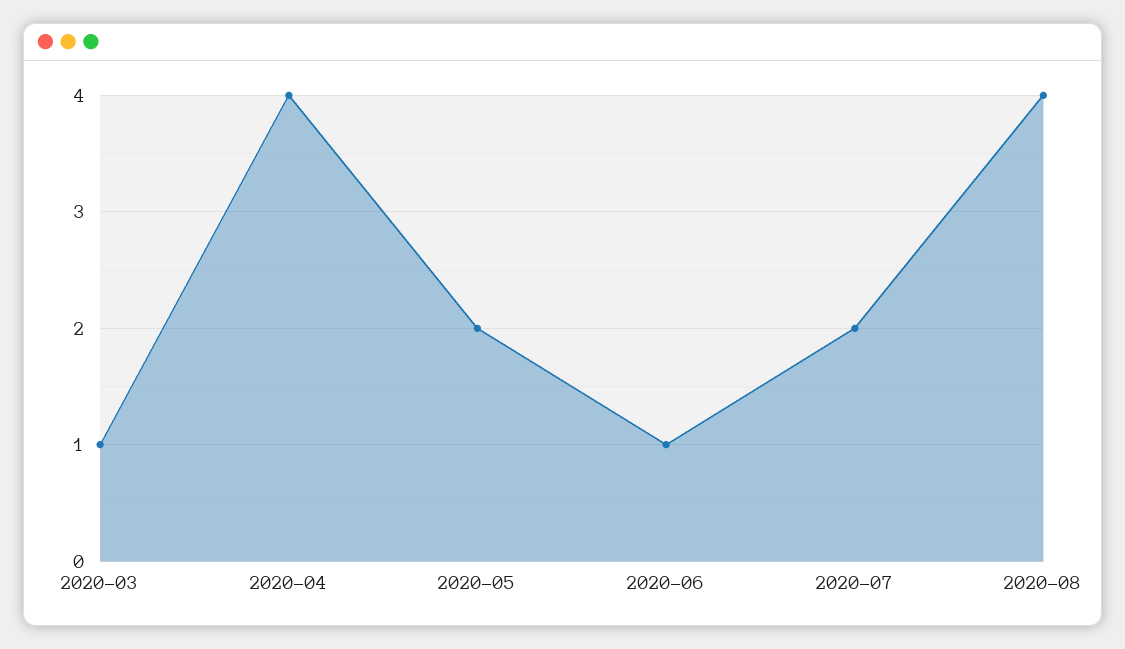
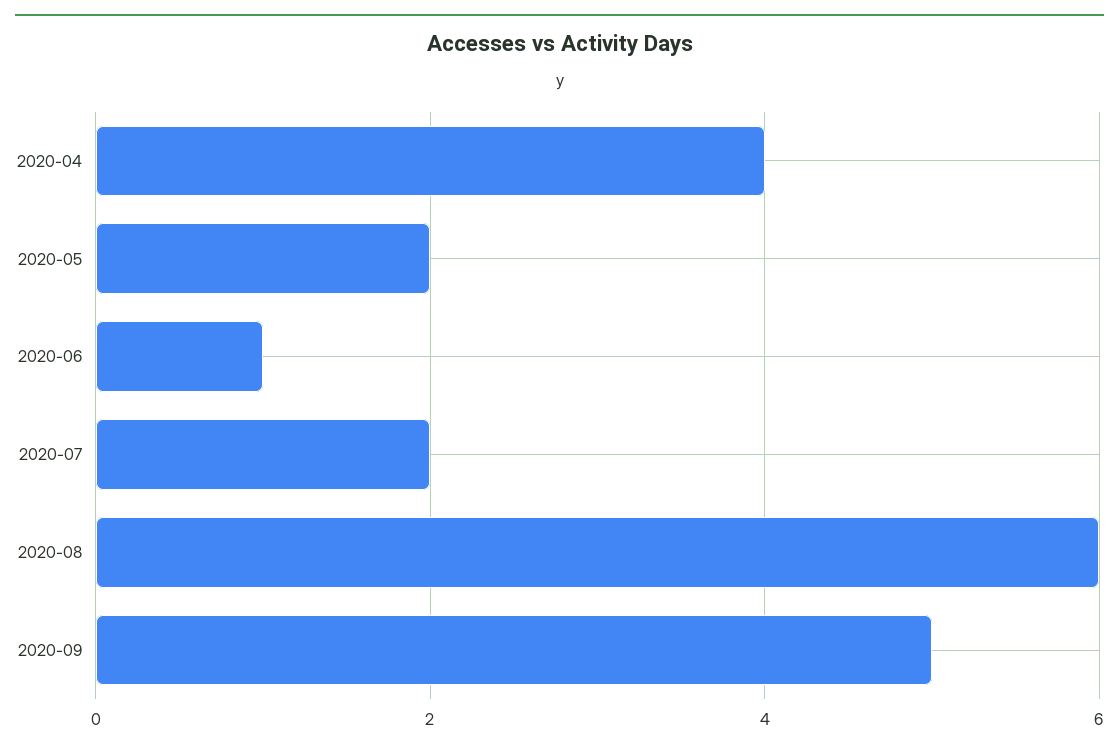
2020-03: 1 -> none
2020-08: 4 -> 6
2020-09: none -> 5

